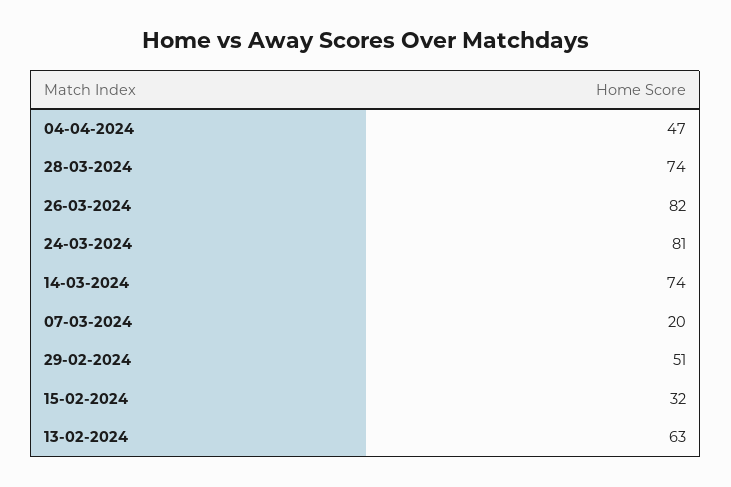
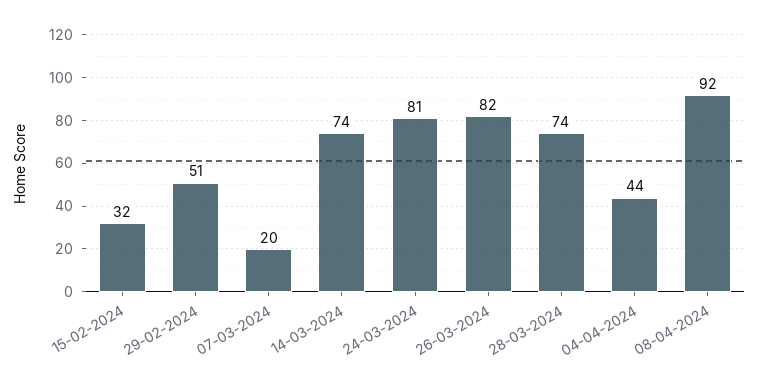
04-04-2024: 47 -> 44
13-02-2024: 63 -> none
08-04-2024: none -> 92

